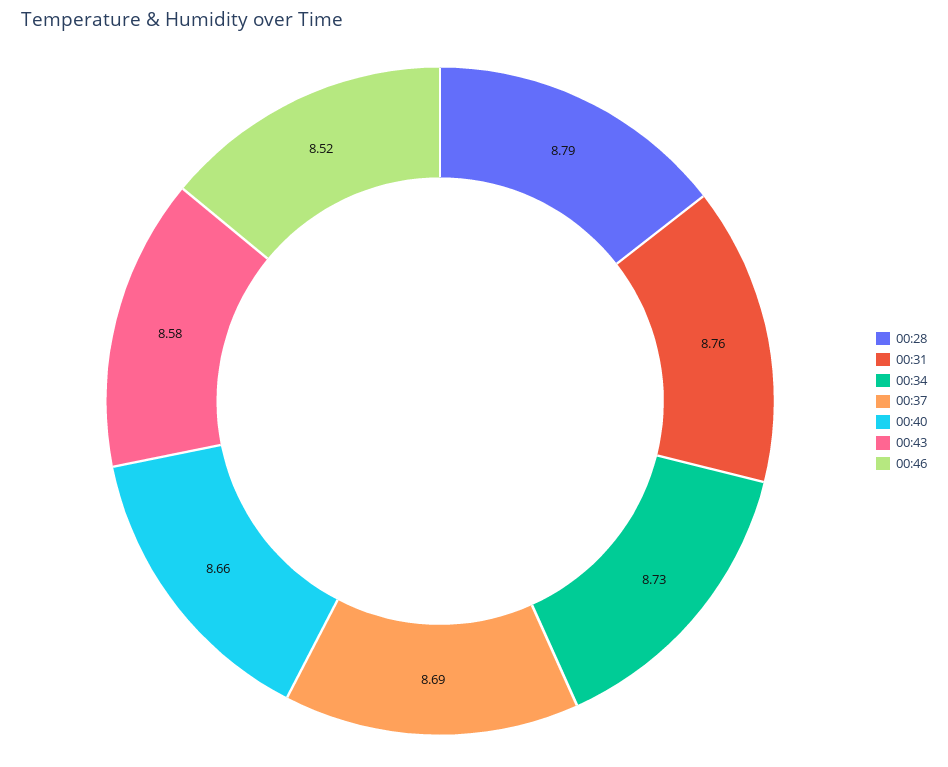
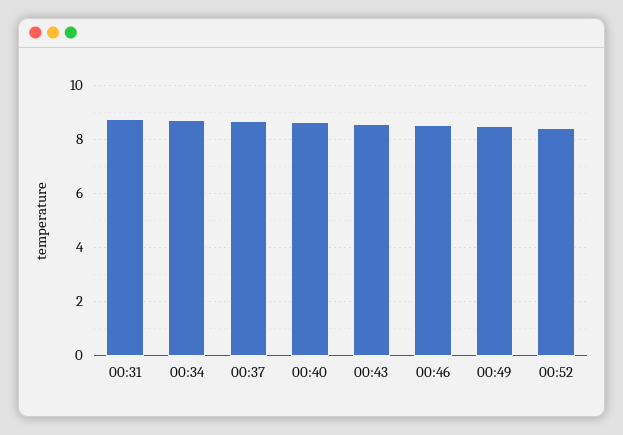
00:28: 8.79 -> none
00:49: none -> 8.5
00:52: none -> 8.5

